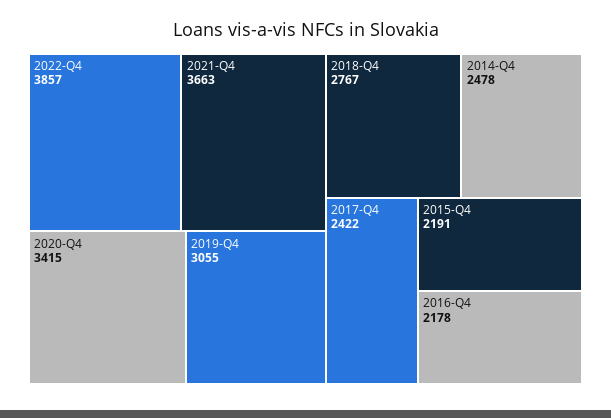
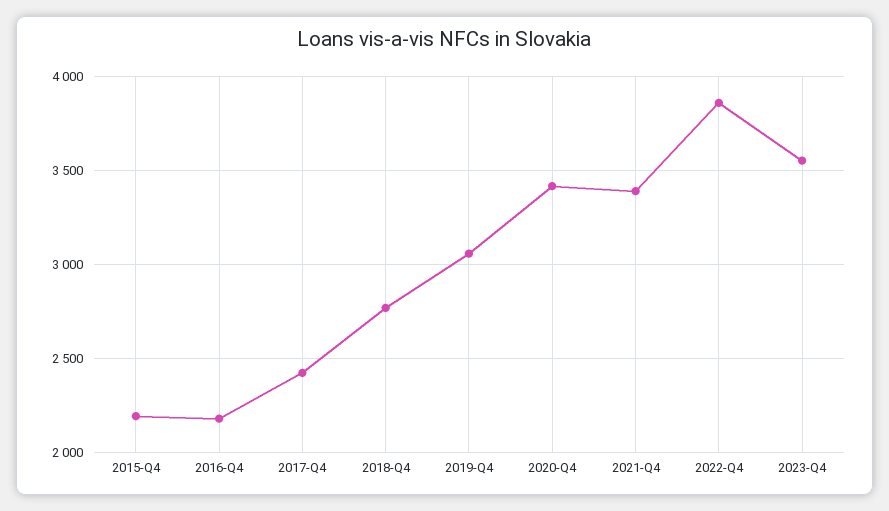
2021-Q4: 3663 -> 3400
2014-Q4: 2478 -> none
2023-Q4: none -> 3550

